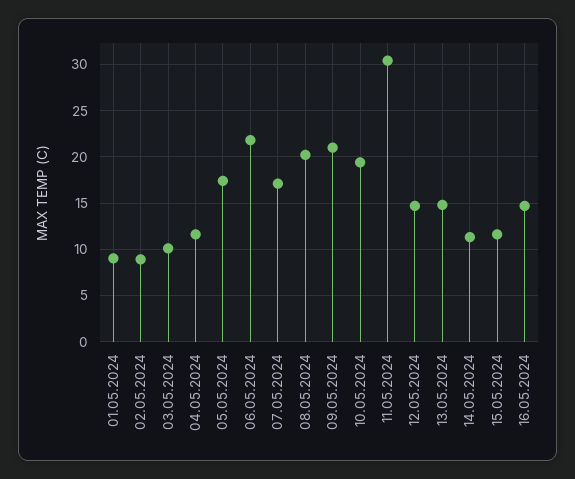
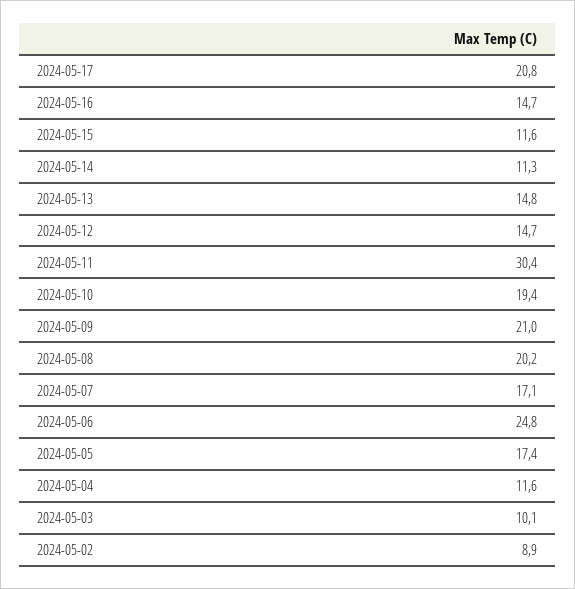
01.05.2024: 9 -> none
06.05.2024: 22 -> 24.8
2024-05-17: none -> 20.8

